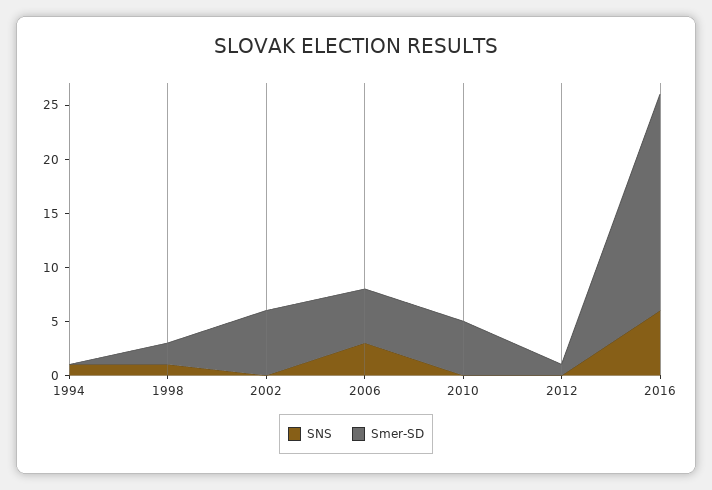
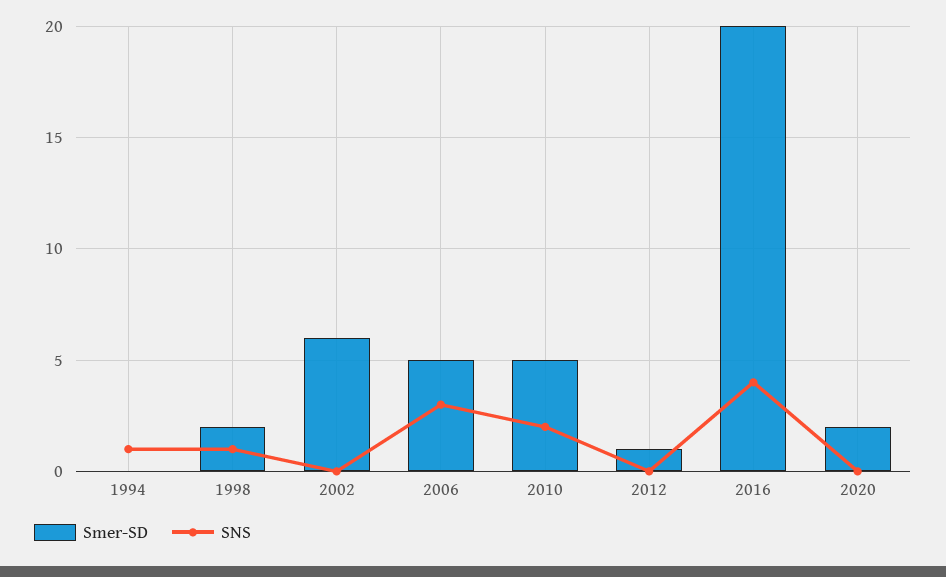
SNS, 2010: 0 -> 2
SNS, 2016: 6 -> 4
Smer-SD, 2020: none -> 2
SNS, 2020: none -> 0

